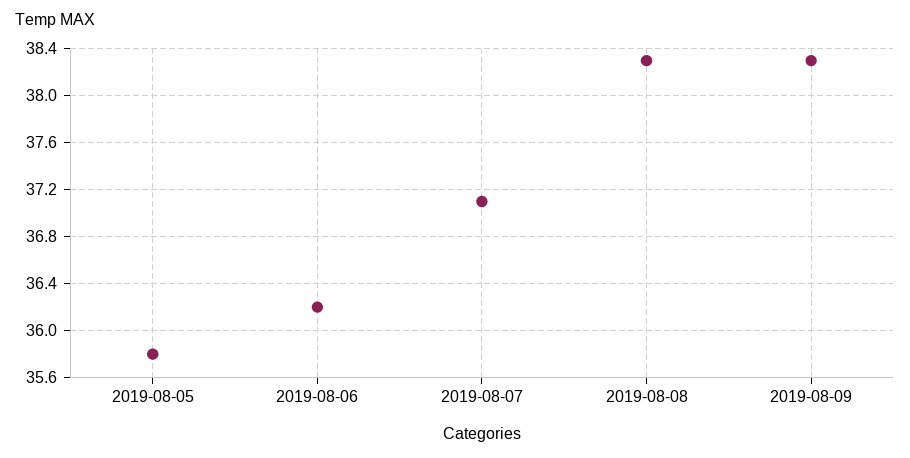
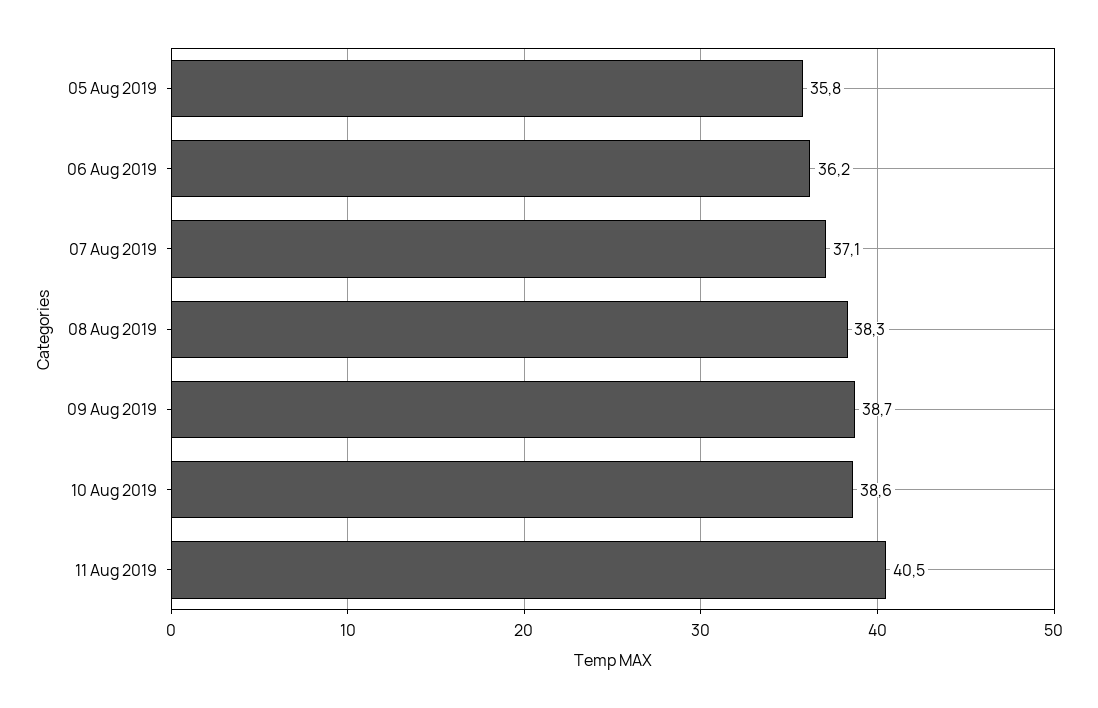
2019-08-09: 38.3 -> 38.7
10 Aug 2019: none -> 38.6
11 Aug 2019: none -> 40.5

